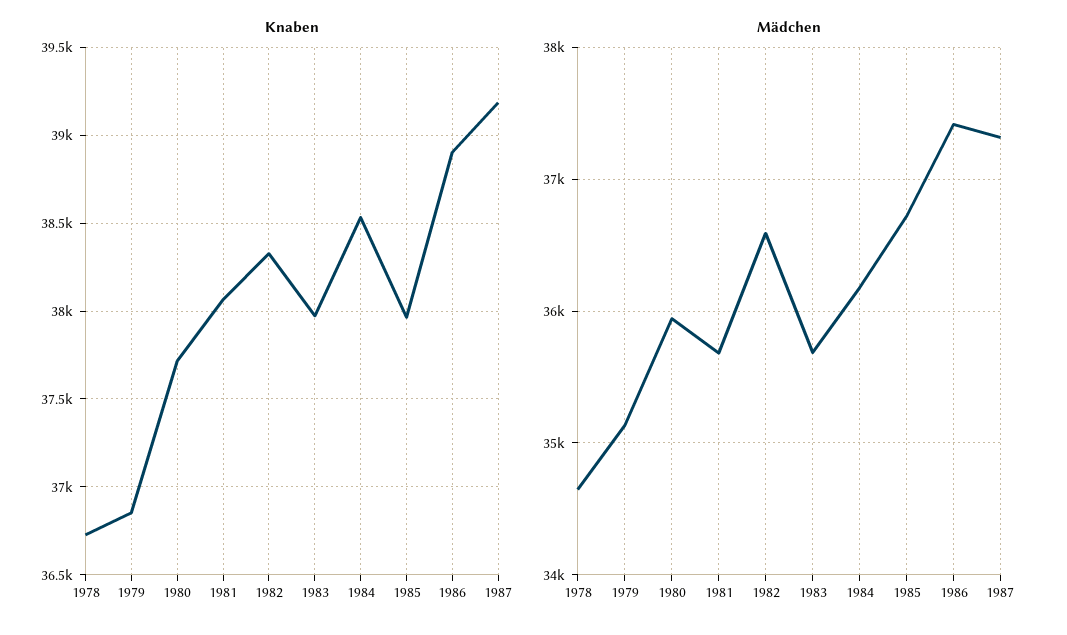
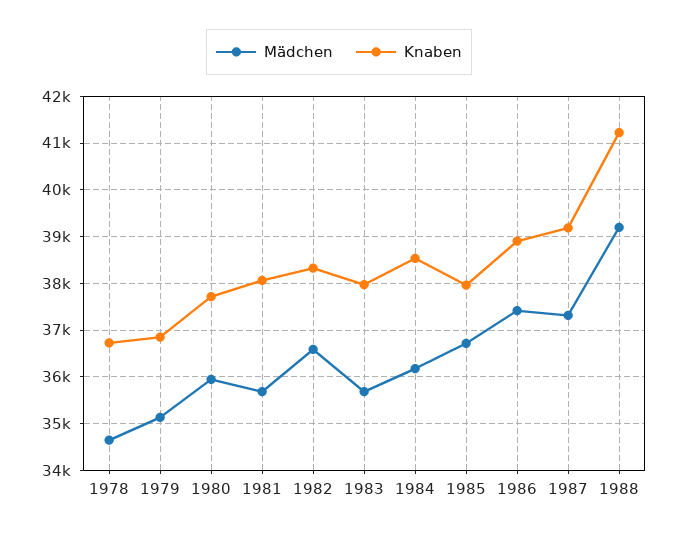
Mädchen, 1988: none -> 39200
Knaben, 1988: none -> 41200

